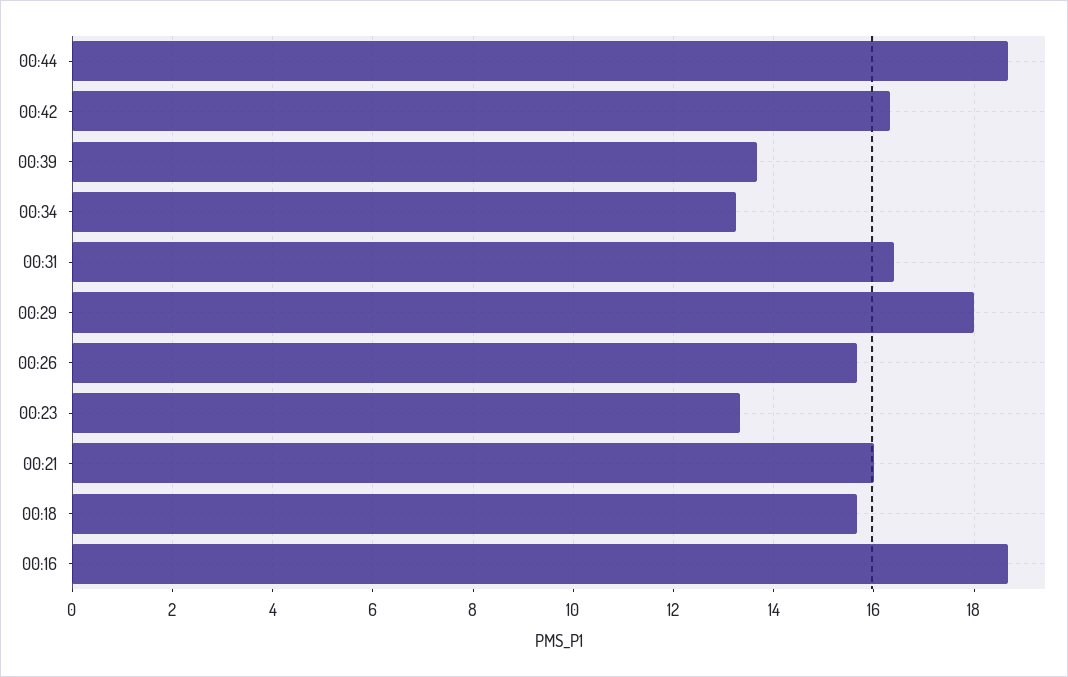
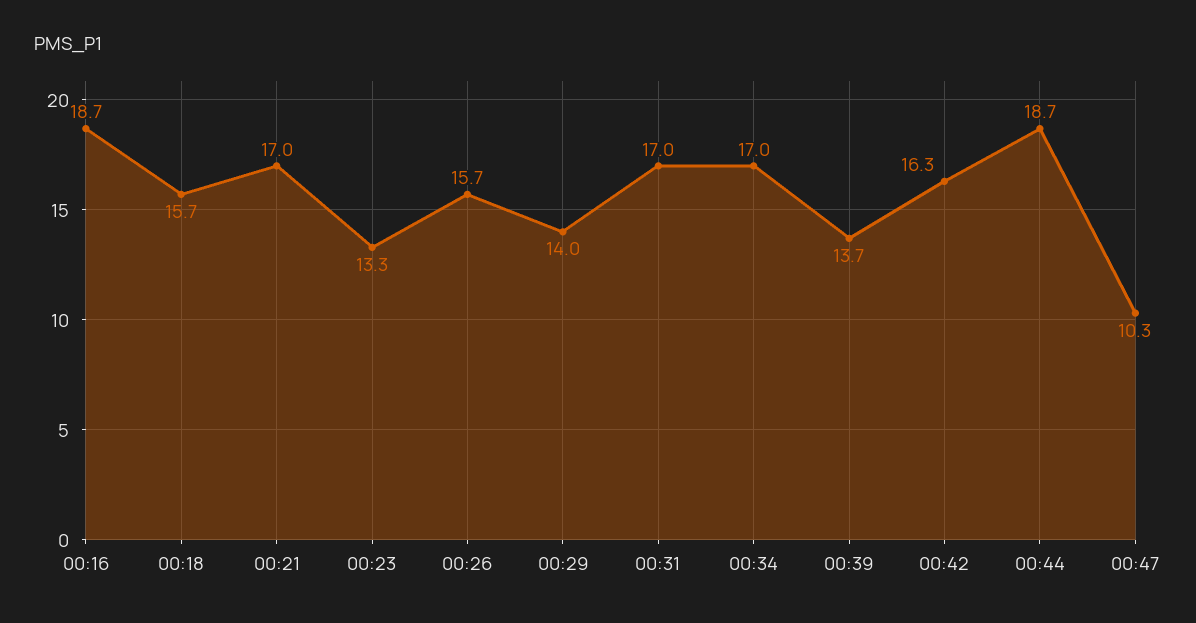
00:34: 13.2 -> 17
00:31: 16.4 -> 17
00:29: 18 -> 14
00:21: 16 -> 17
00:47: none -> 10.3

